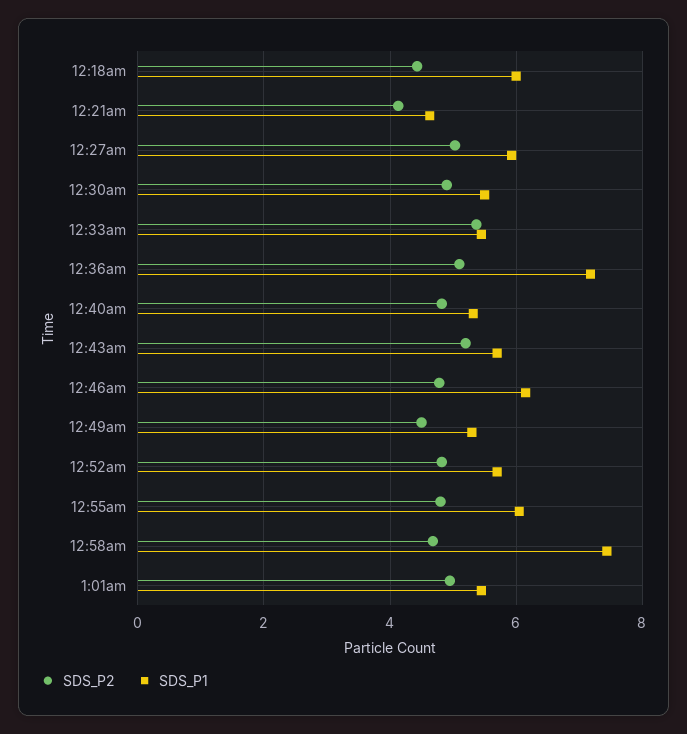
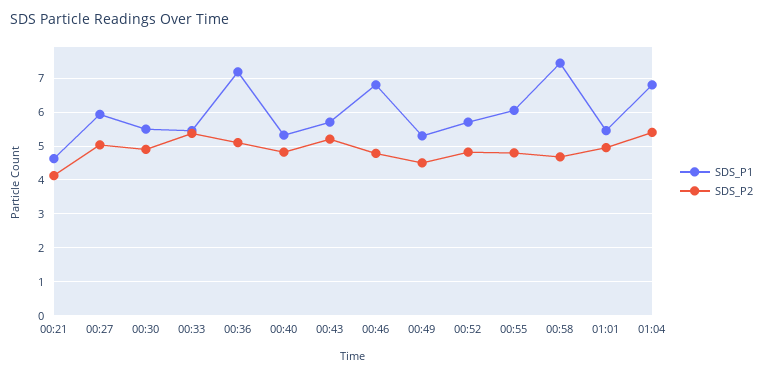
SDS_P2, 12:18am: 4.4 -> none
SDS_P1, 12:18am: 6 -> none
SDS_P1, 12:46am: 6.2 -> 6.8
SDS_P1, 01:04: none -> 6.8
SDS_P2, 01:04: none -> 5.4

